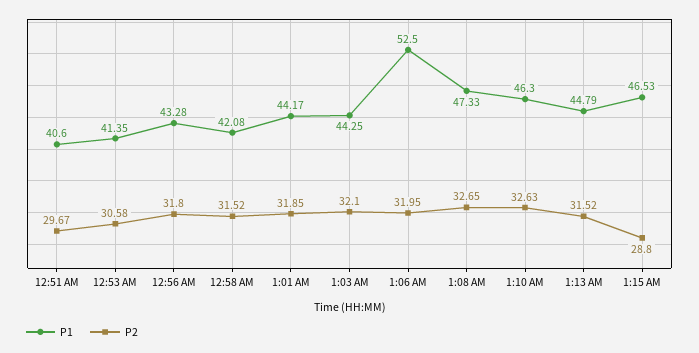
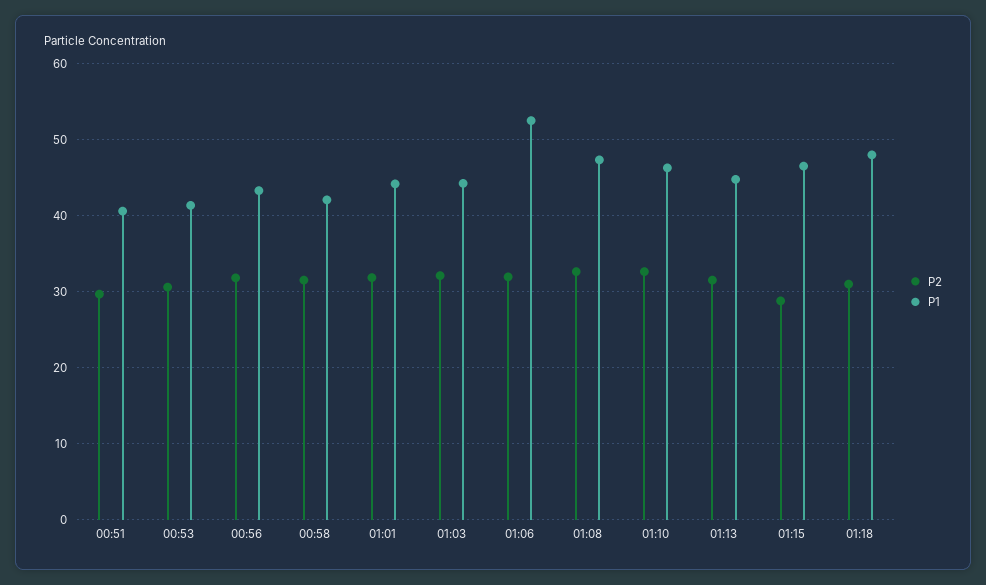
P2, 01:18: none -> 31
P1, 01:18: none -> 48

